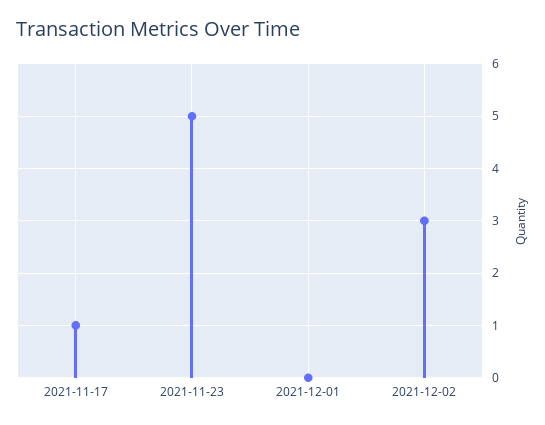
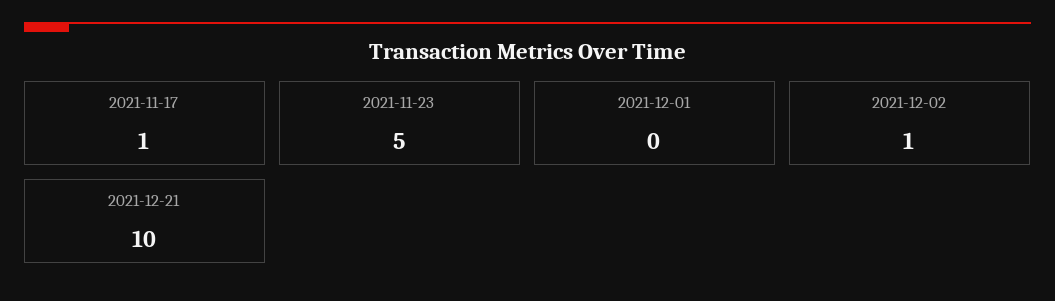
2021-12-02: 3 -> 1
2021-12-21: none -> 10

